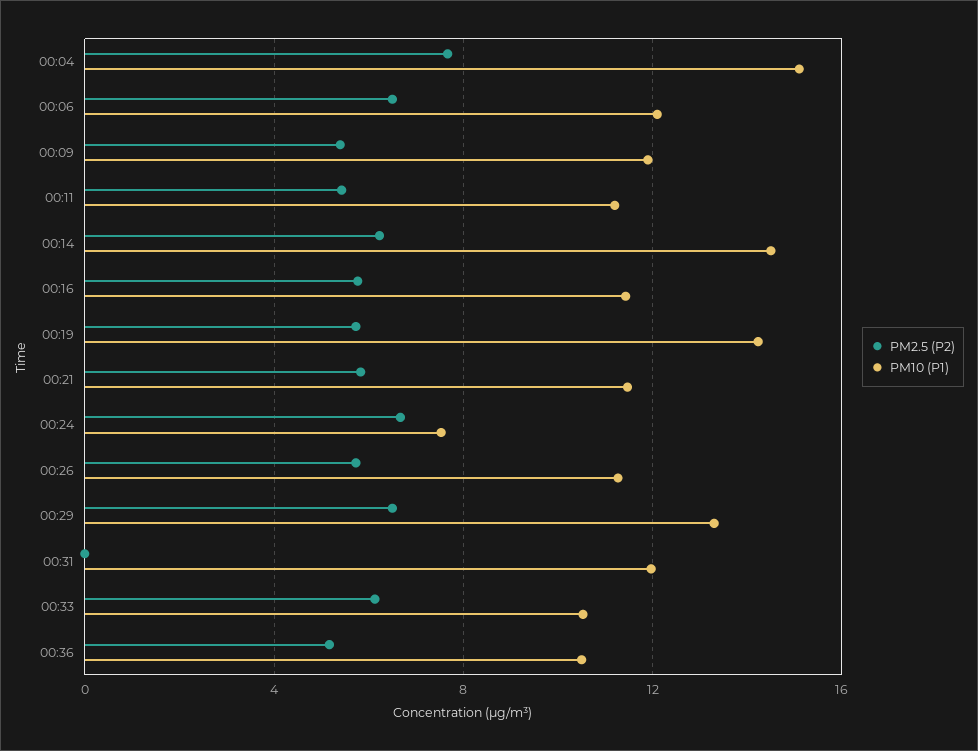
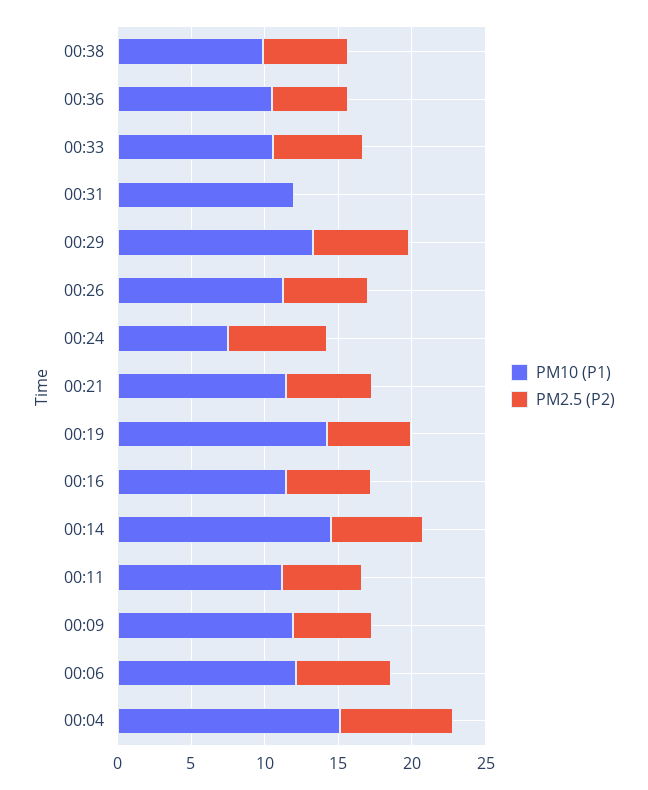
PM10 (P1), 00:38: none -> 10
PM2.5 (P2), 00:38: none -> 6

